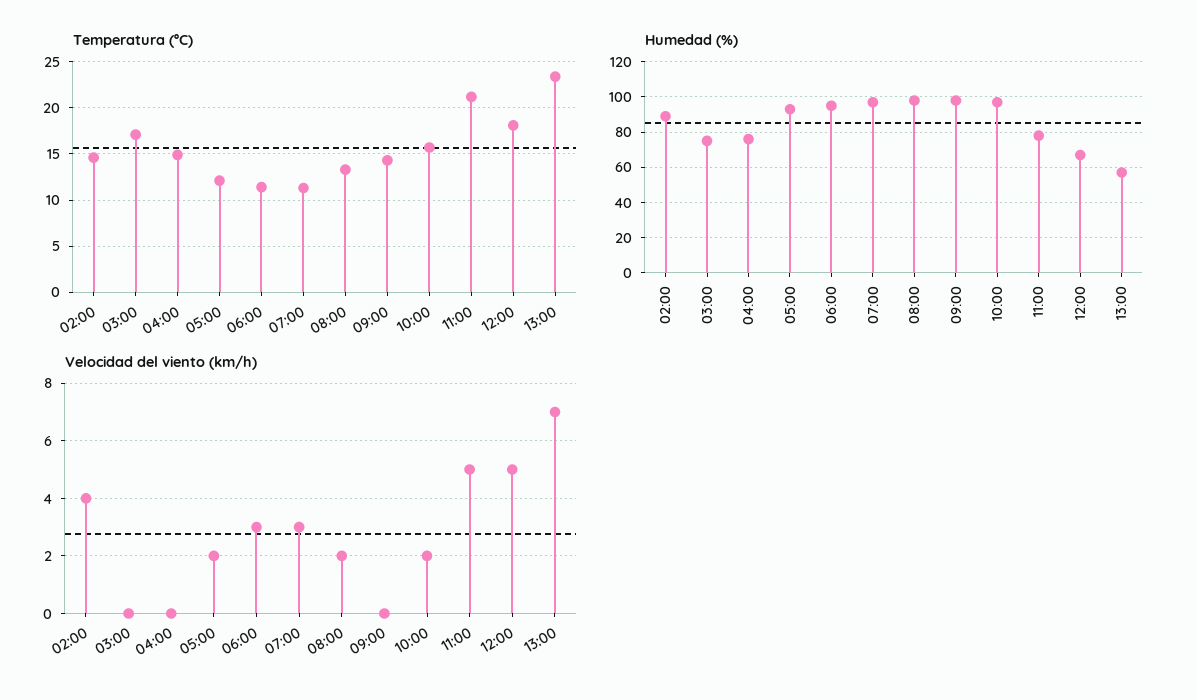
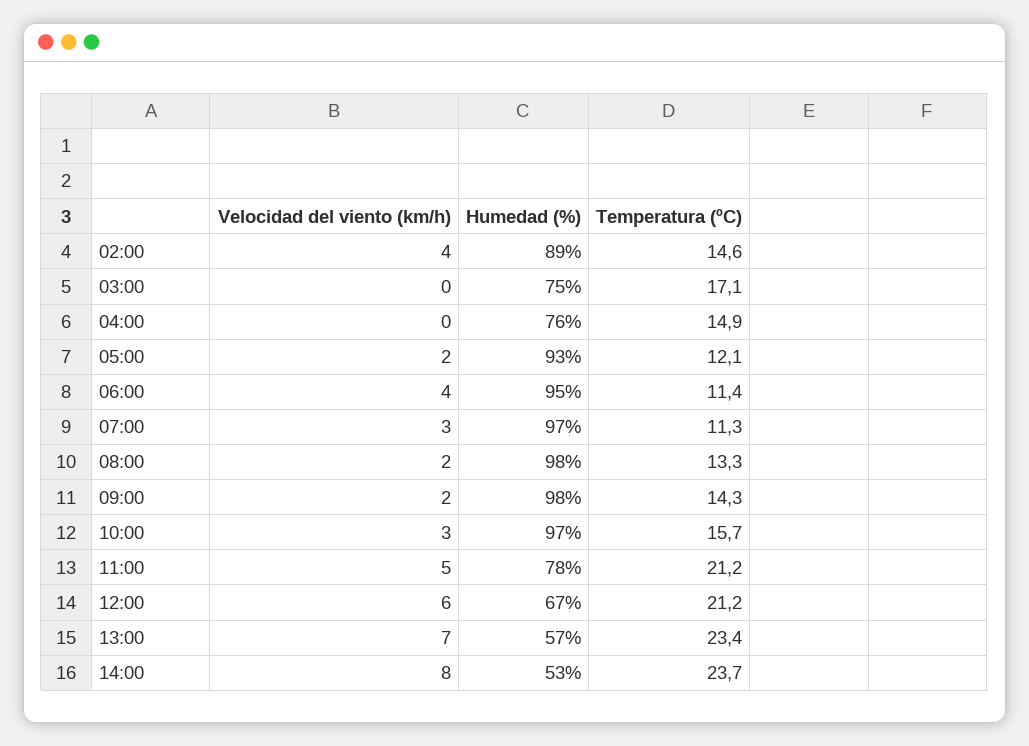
Temperatura (ºC), 12:00: 18 -> 21.2
Velocidad del viento (km/h), 06:00: 3 -> 4
Velocidad del viento (km/h), 09:00: 0 -> 2
Velocidad del viento (km/h), 10:00: 2 -> 3
Velocidad del viento (km/h), 12:00: 5 -> 6
Velocidad del viento (km/h), 14:00: none -> 8
Humedad (%), 14:00: none -> 53
Temperatura (ºC), 14:00: none -> 23.7

